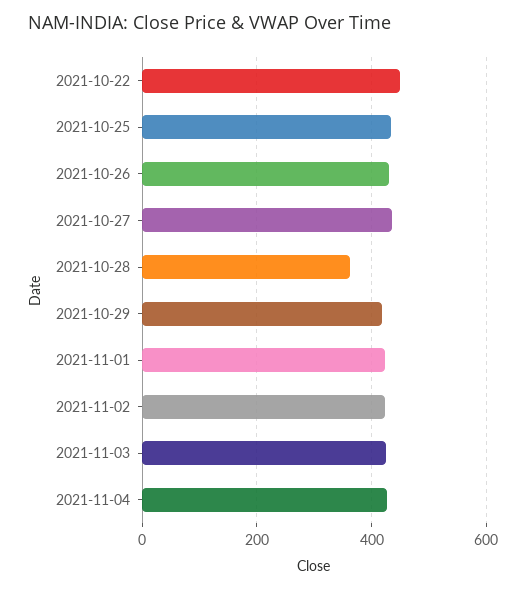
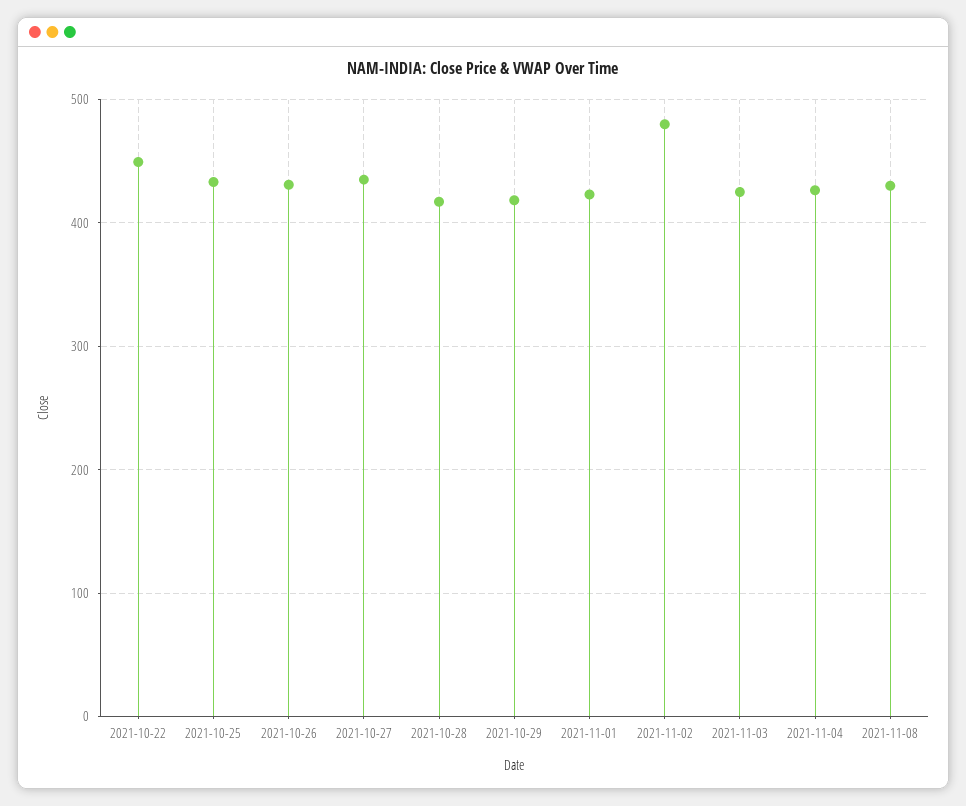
2021-10-28: 360 -> 420
2021-11-02: 420 -> 480
2021-11-08: none -> 430

